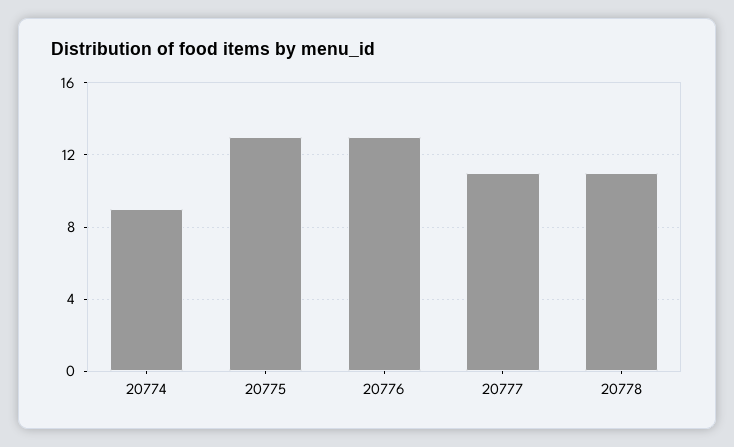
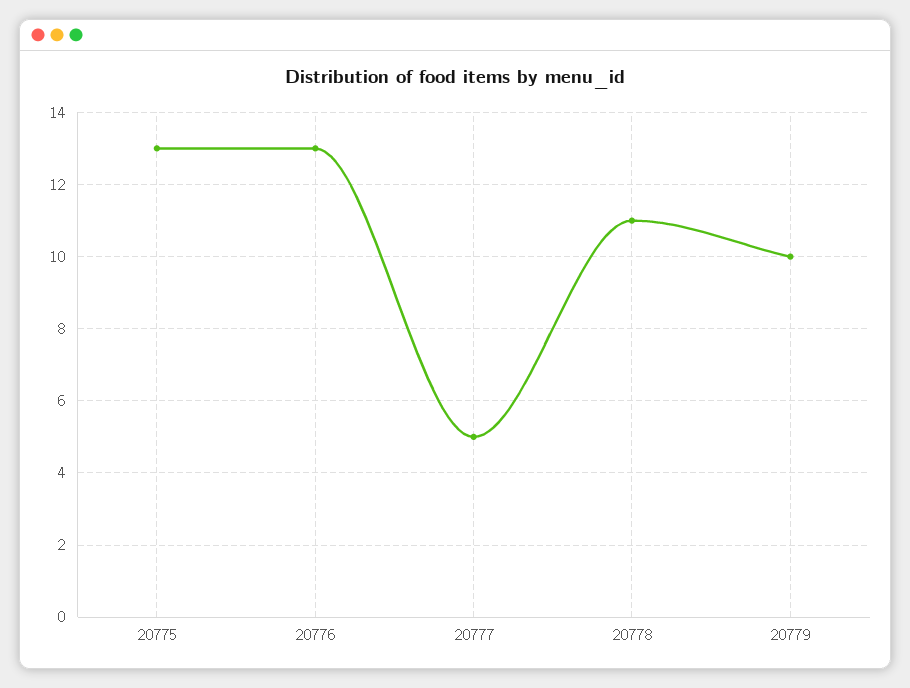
20774: 9 -> none
20777: 11 -> 5
20779: none -> 10

